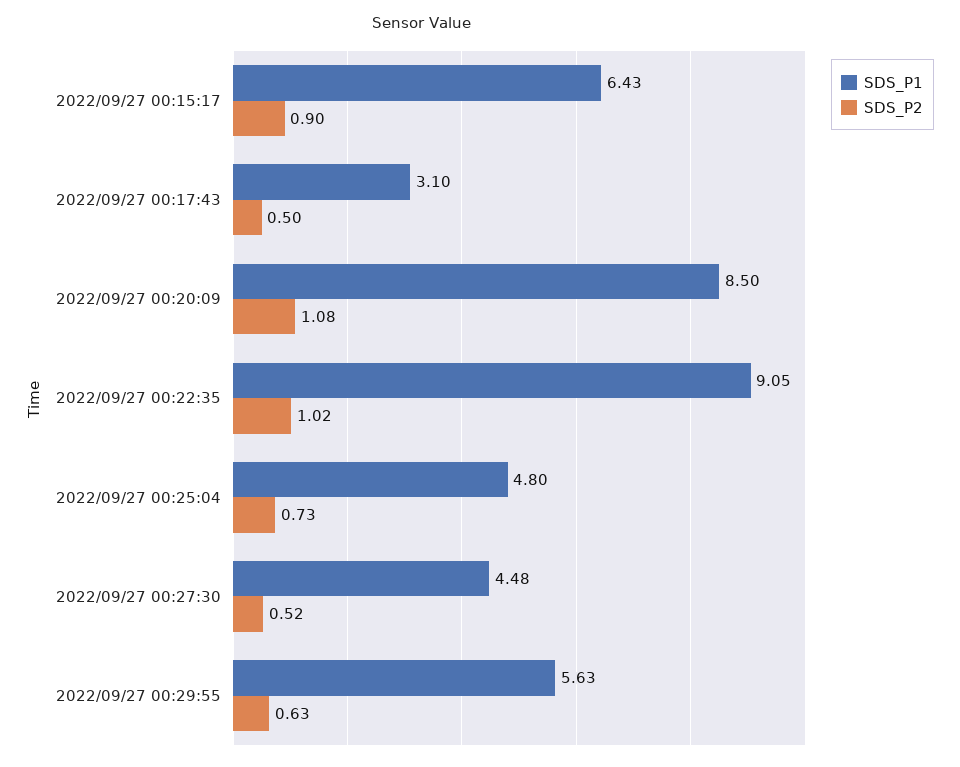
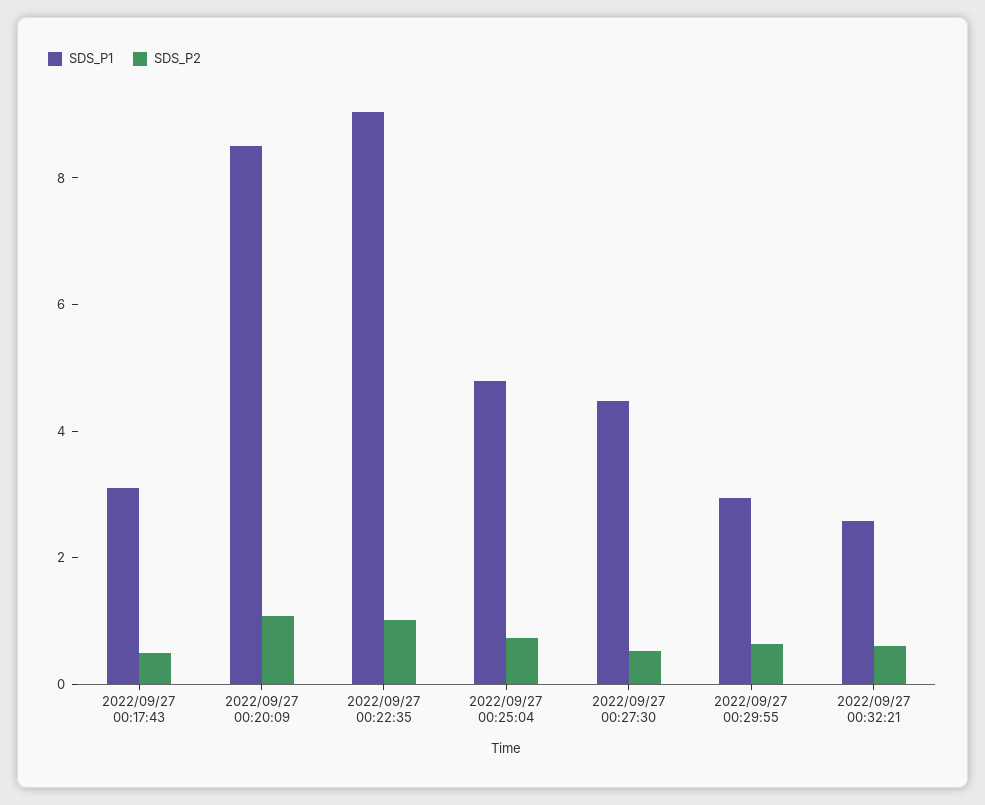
SDS_P1, 2022/09/27 00:15:17: 6.43 -> none
SDS_P2, 2022/09/27 00:15:17: 0.9 -> none
SDS_P1, 2022/09/27 00:29:55: 5.63 -> 3
SDS_P1, 2022/09/27 00:32:21: none -> 2.5
SDS_P2, 2022/09/27 00:32:21: none -> 0.5

